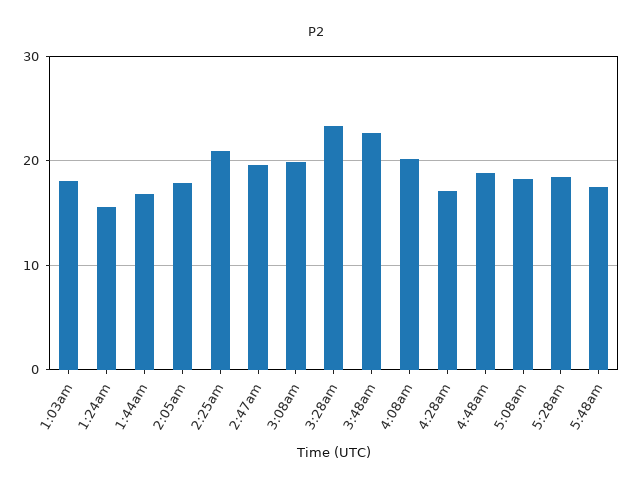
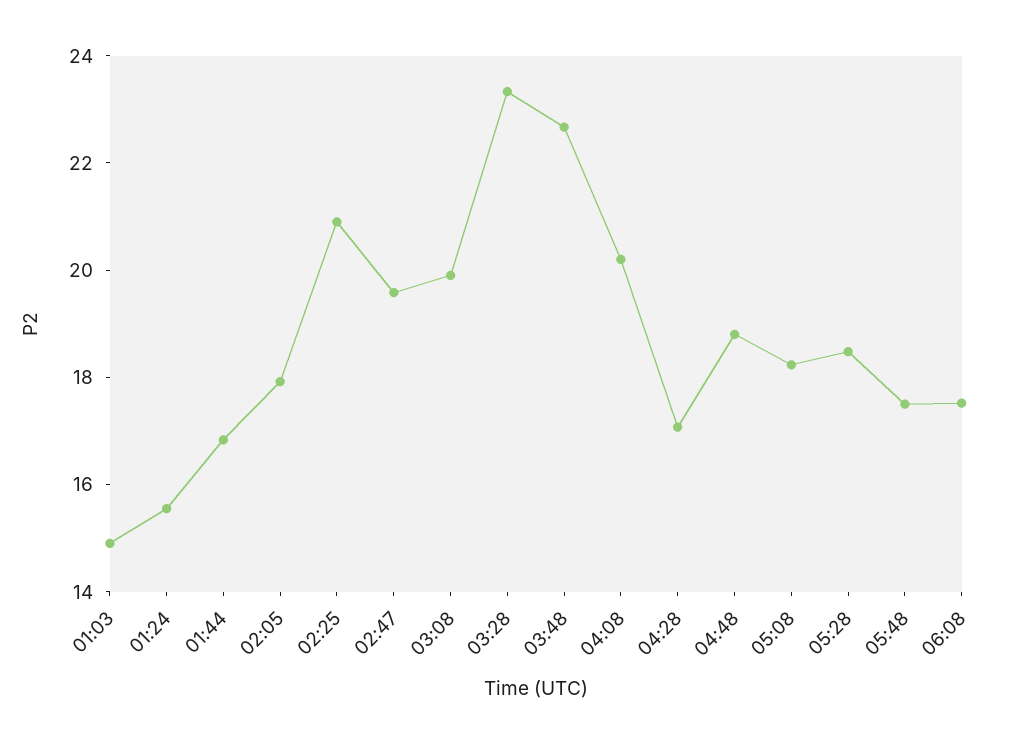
1:03am: 18 -> 15
06:08: none -> 17.5

